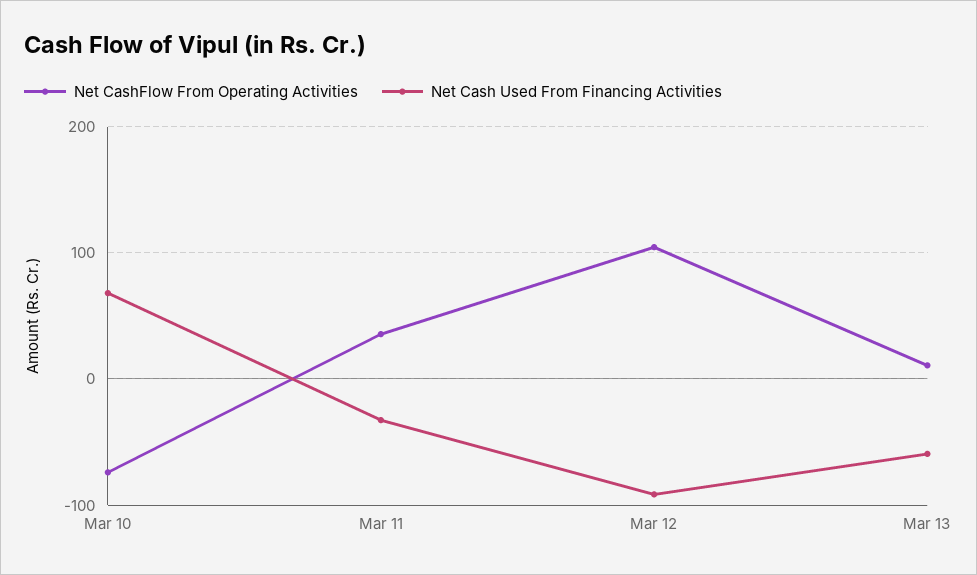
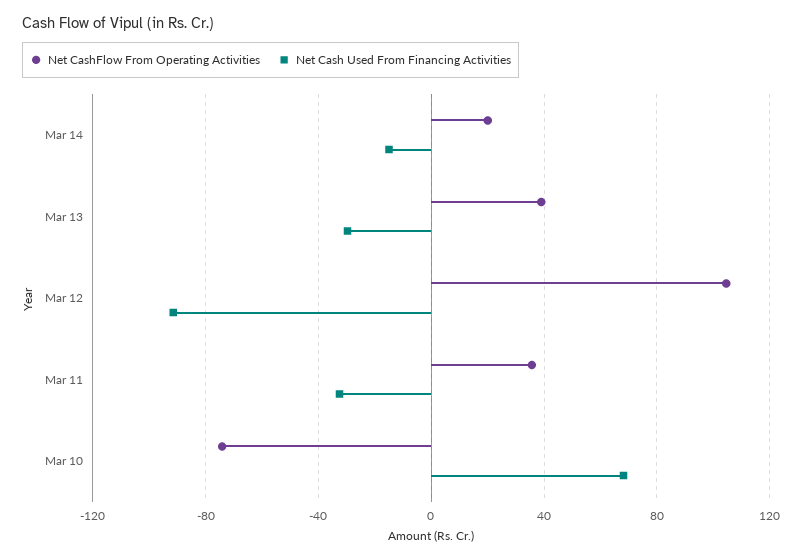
Net CashFlow From Operating Activities, Mar 13: 10 -> 40
Net Cash Used From Financing Activities, Mar 13: -60 -> -30
Net CashFlow From Operating Activities, Mar 14: none -> 20
Net Cash Used From Financing Activities, Mar 14: none -> -15

